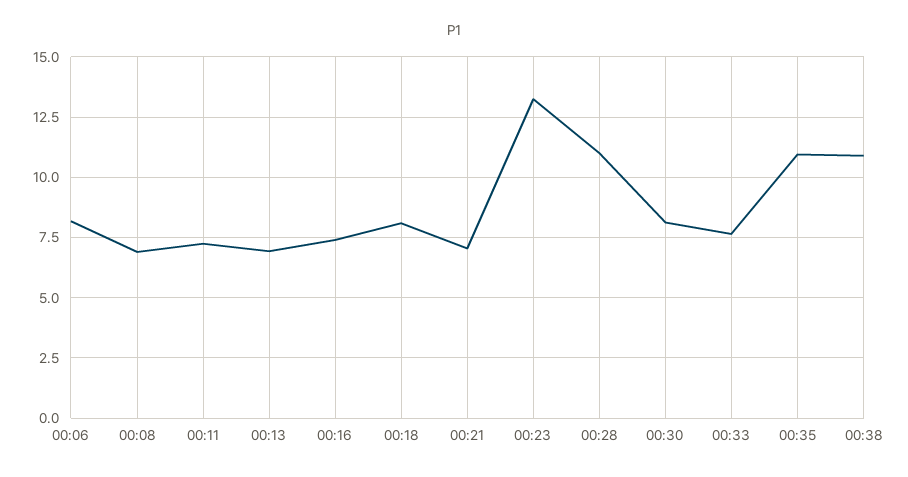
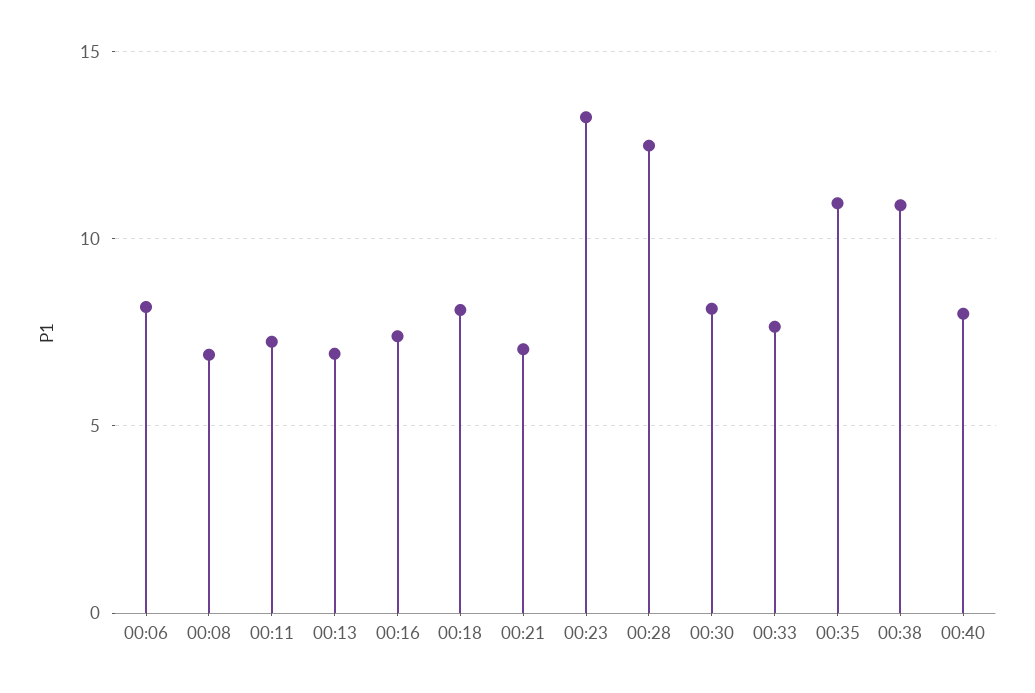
00:28: 11 -> 12.5
00:40: none -> 8

